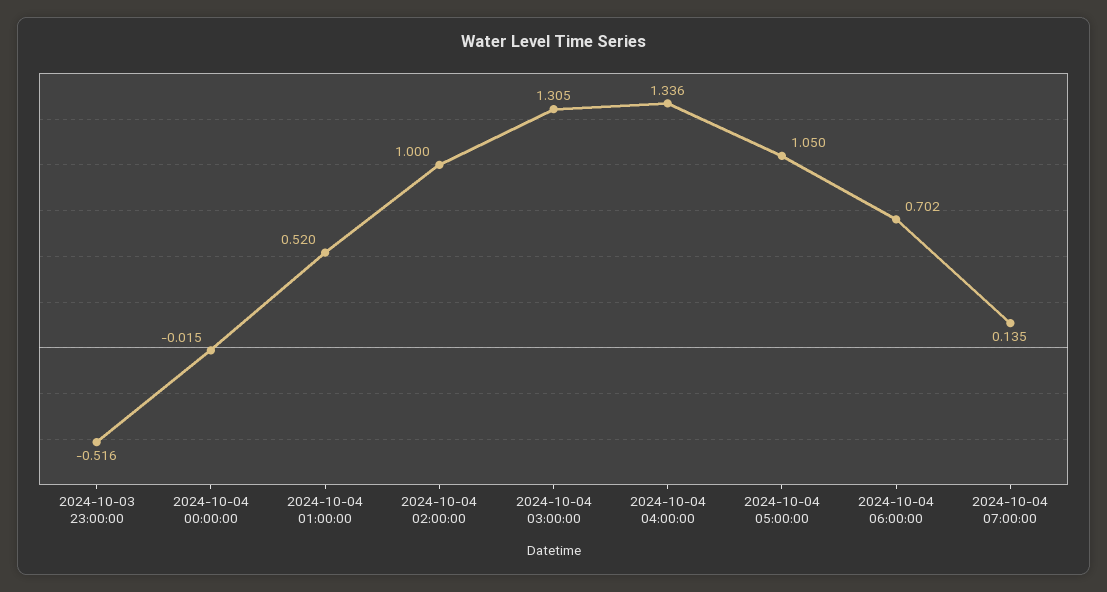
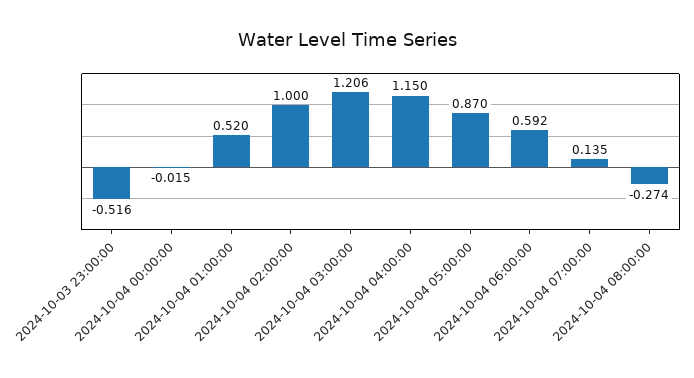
2024-10-04 03:00:00: 1.305 -> 1.206
2024-10-04 04:00:00: 1.336 -> 1.15
2024-10-04 05:00:00: 1.05 -> 0.87
2024-10-04 06:00:00: 0.702 -> 0.592
2024-10-04 08:00:00: none -> -0.274

